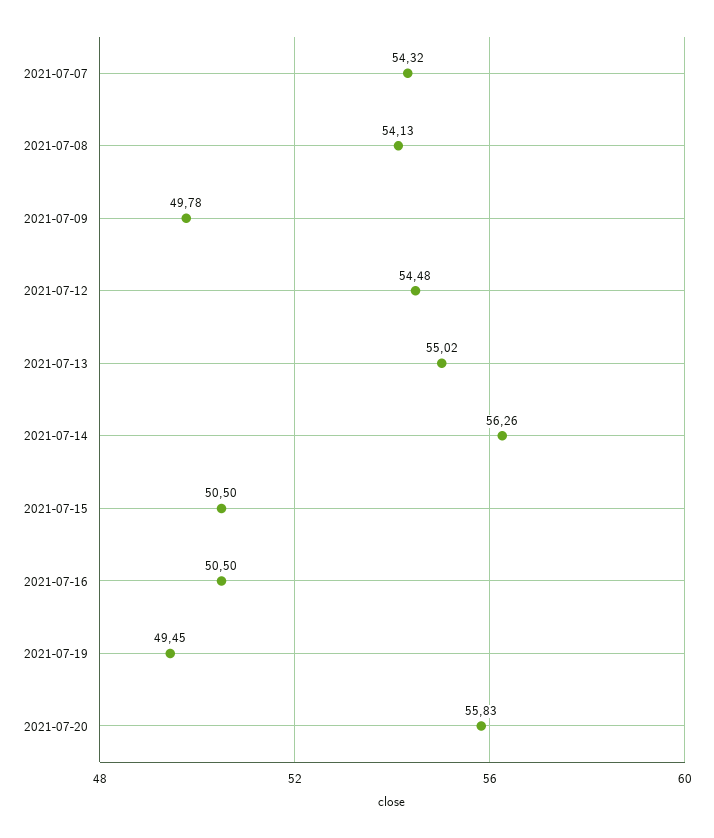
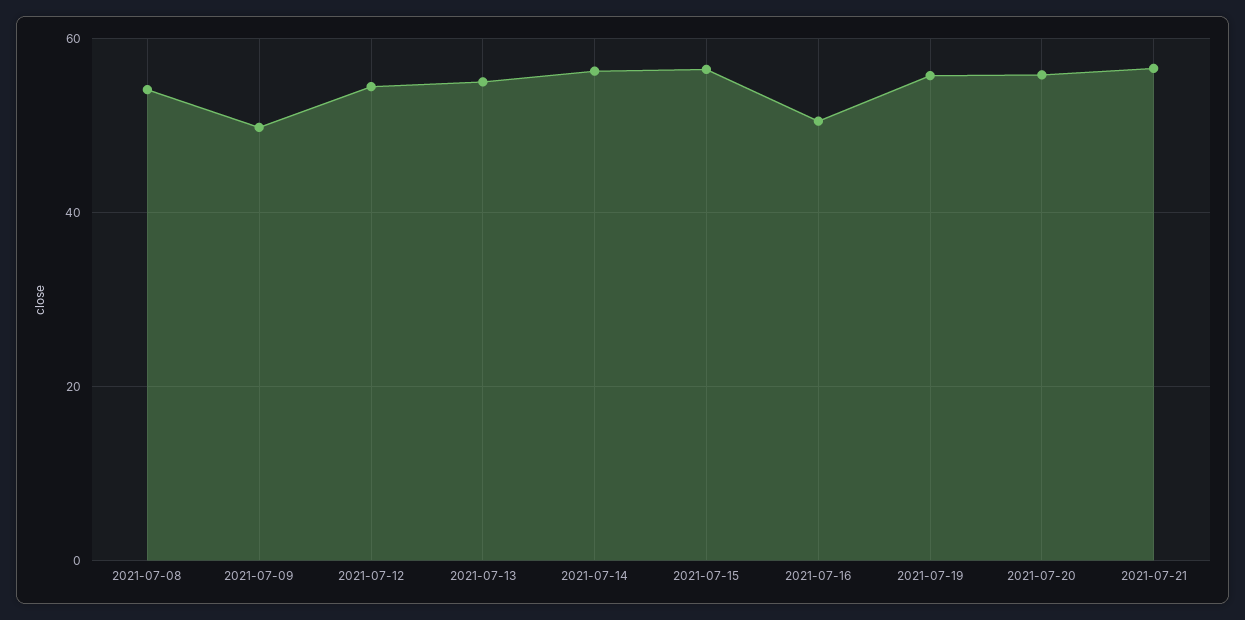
2021-07-07: 54.32 -> none
2021-07-15: 50.5 -> 56
2021-07-19: 49.45 -> 56
2021-07-21: none -> 56

